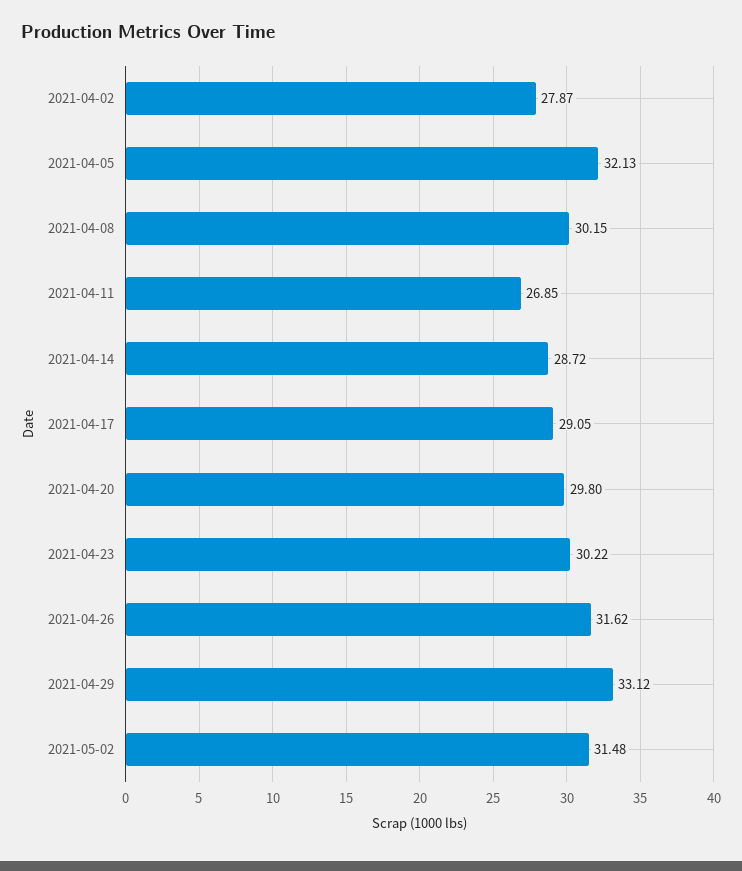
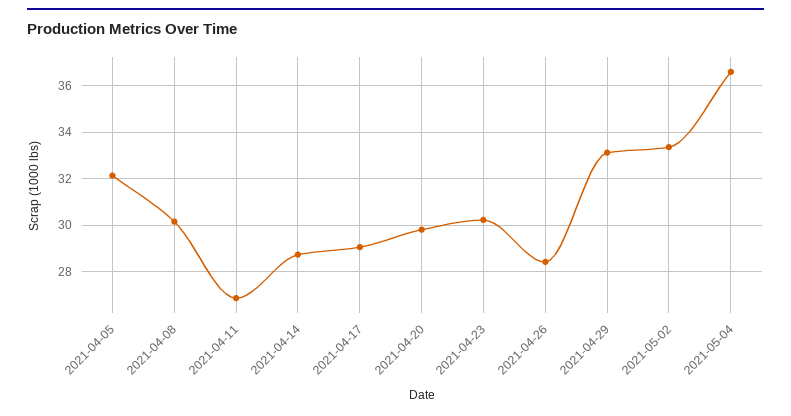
2021-04-02: 27.87 -> none
2021-04-26: 31.62 -> 28.5
2021-05-02: 31.48 -> 33.5
2021-05-04: none -> 36.5

